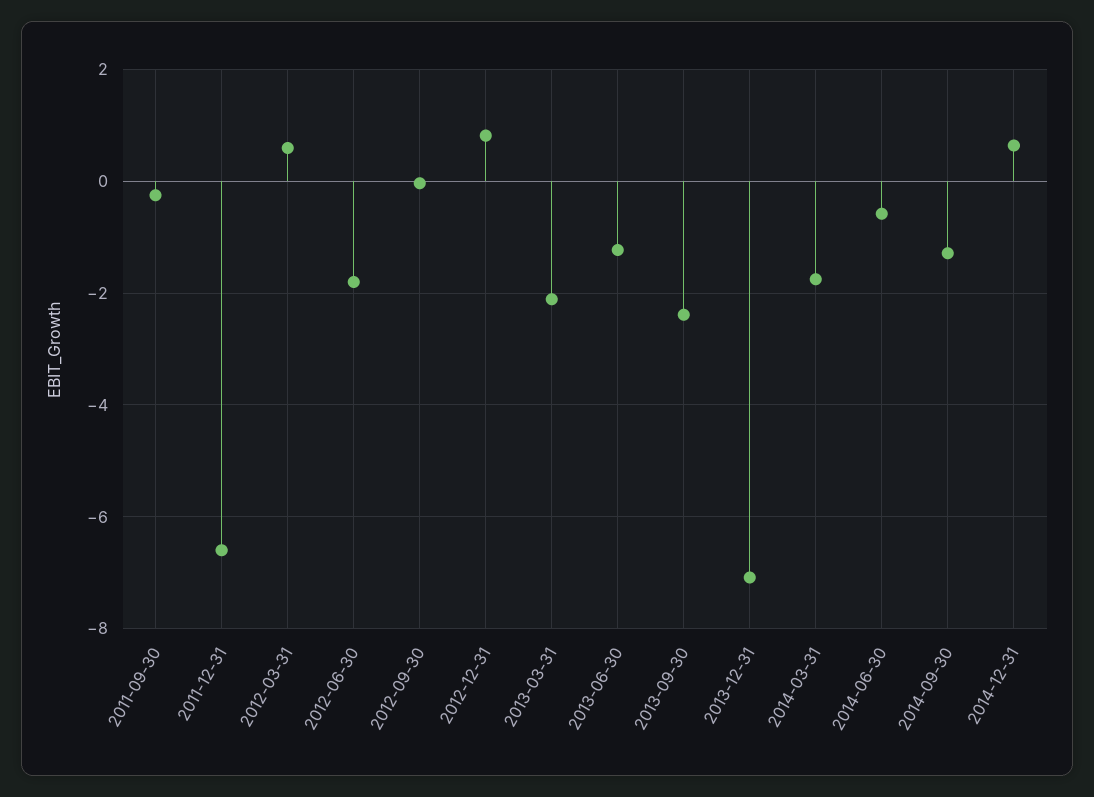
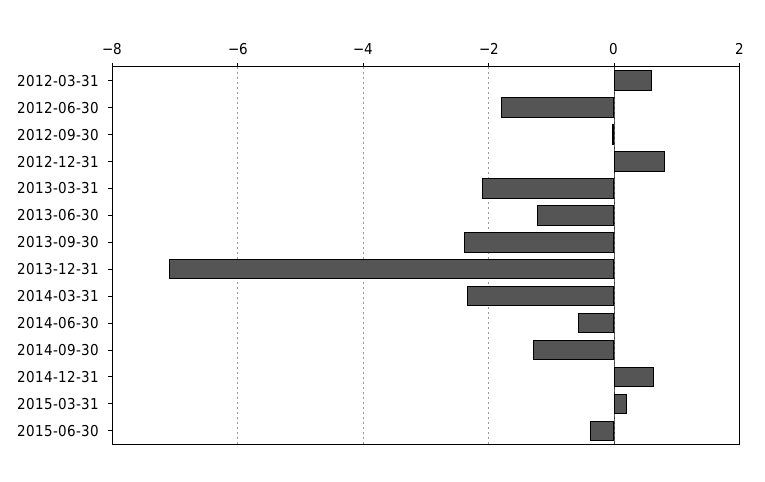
2011-09-30: -0.2 -> none
2011-12-31: -6.6 -> none
2014-03-31: -1.8 -> -2.4
2015-03-31: none -> 0.2
2015-06-30: none -> -0.4

